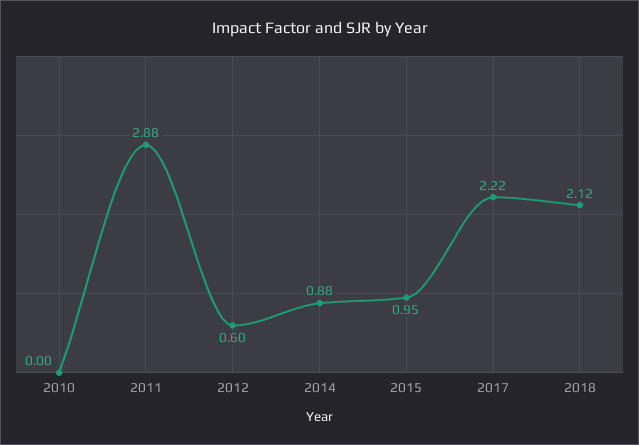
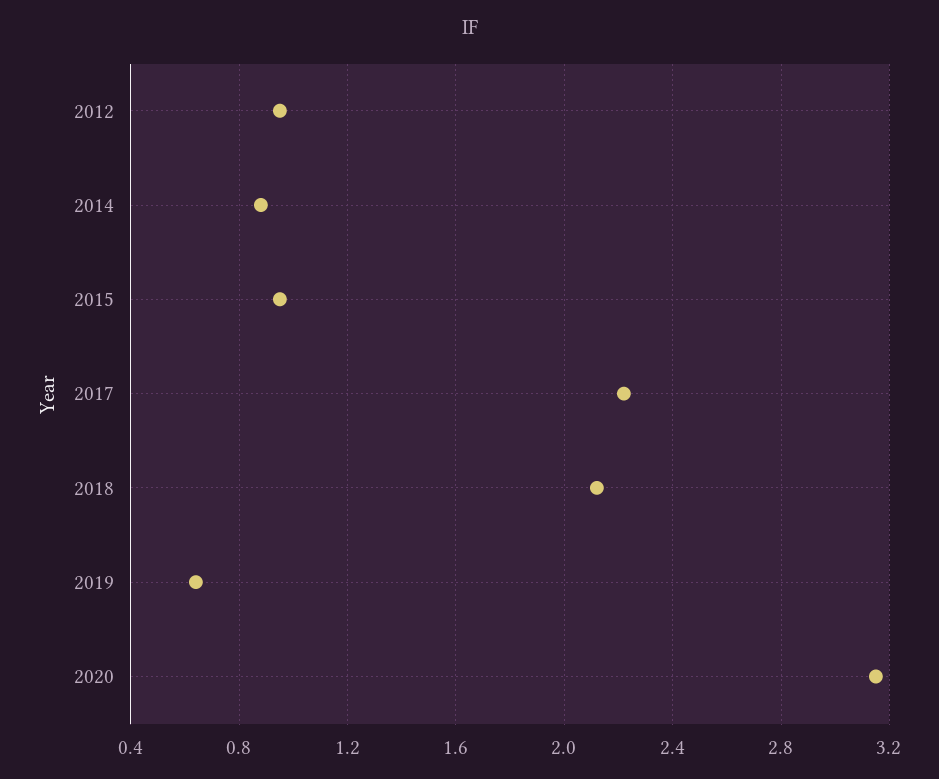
2010: 0 -> none
2011: 2.88 -> none
2012: 0.6 -> 0.95
2019: none -> 0.65
2020: none -> 3.15

